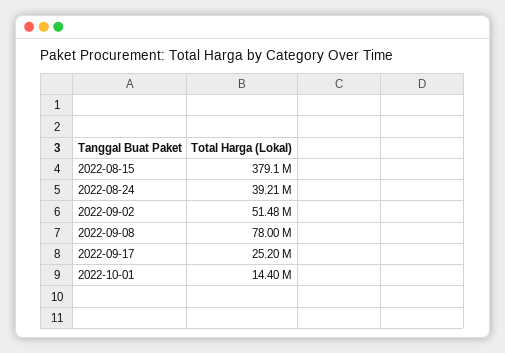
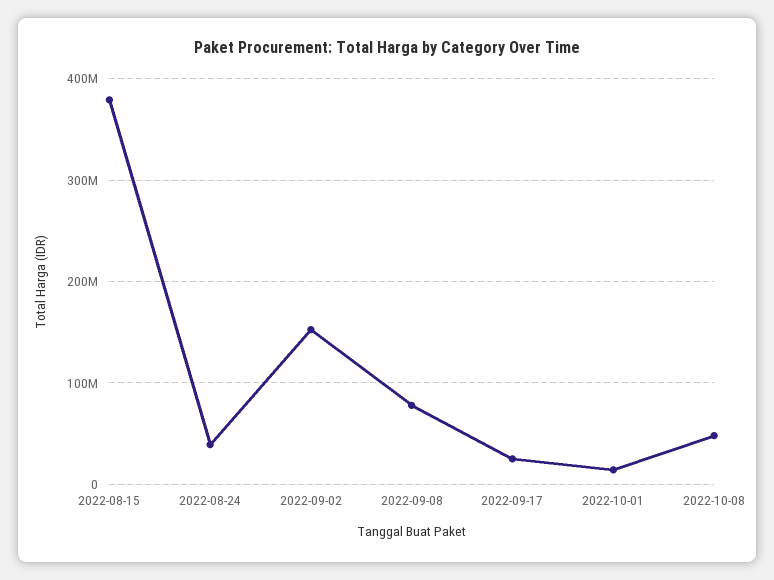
2022-09-02: 51480000 -> 150000000
2022-10-08: none -> 50000000

